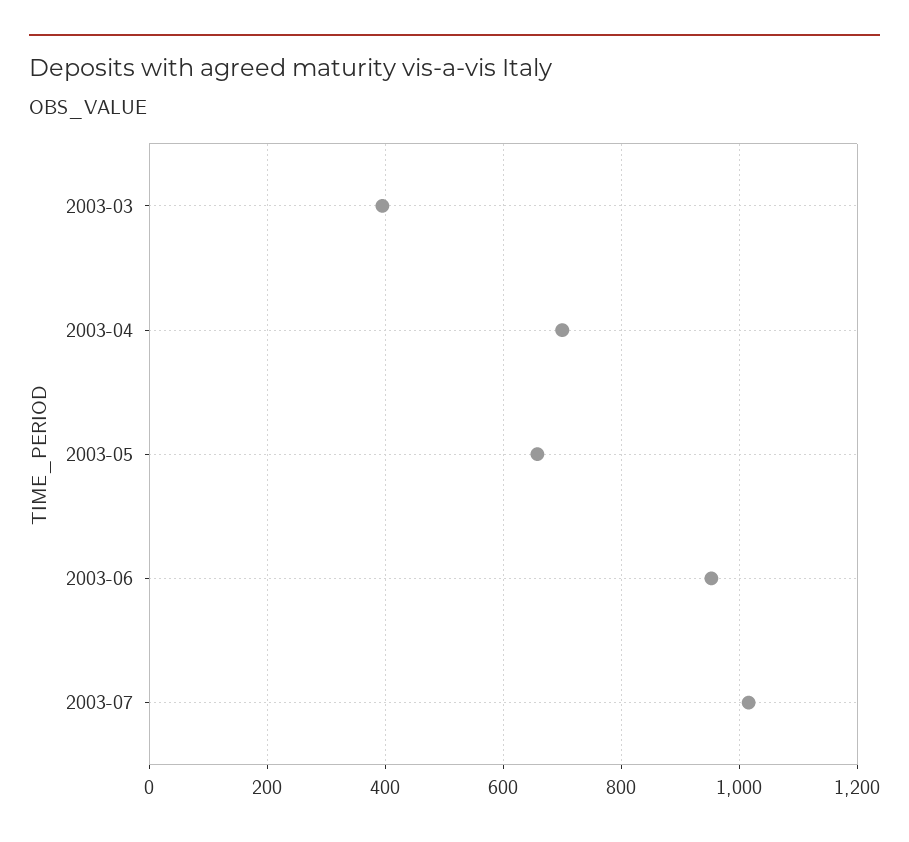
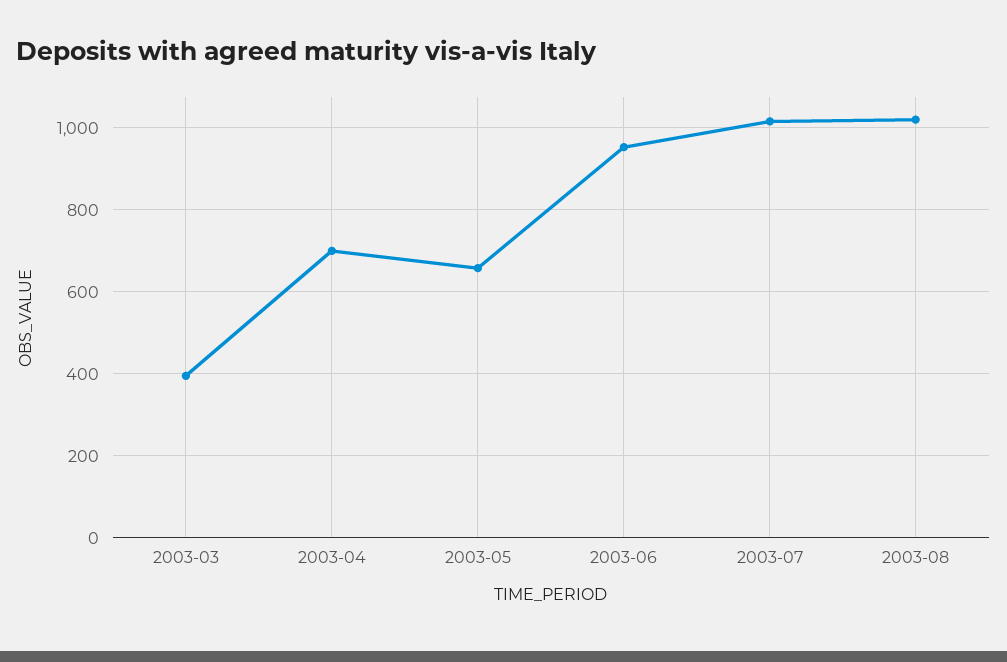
2003-08: none -> 1020

